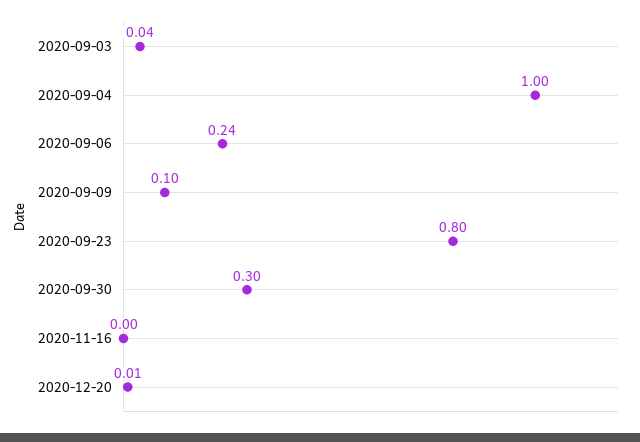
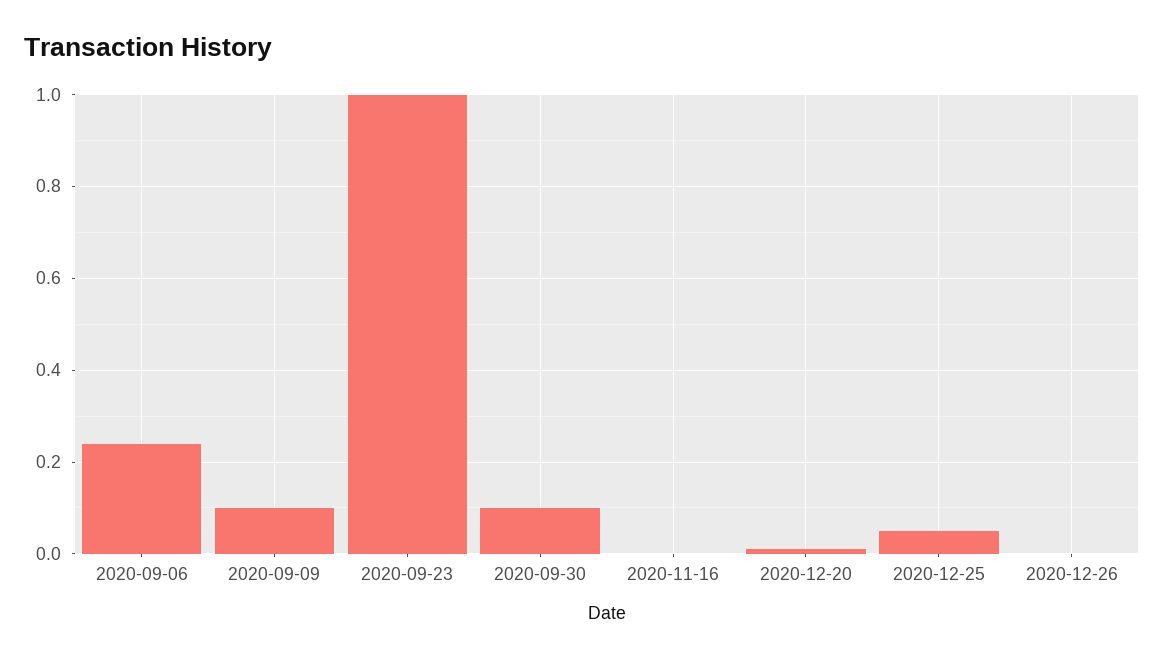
2020-09-03: 0.04 -> none
2020-09-04: 1 -> none
2020-09-23: 0.8 -> 1
2020-09-30: 0.3 -> 0.1
2020-12-25: none -> 0.05
2020-12-26: none -> 0

